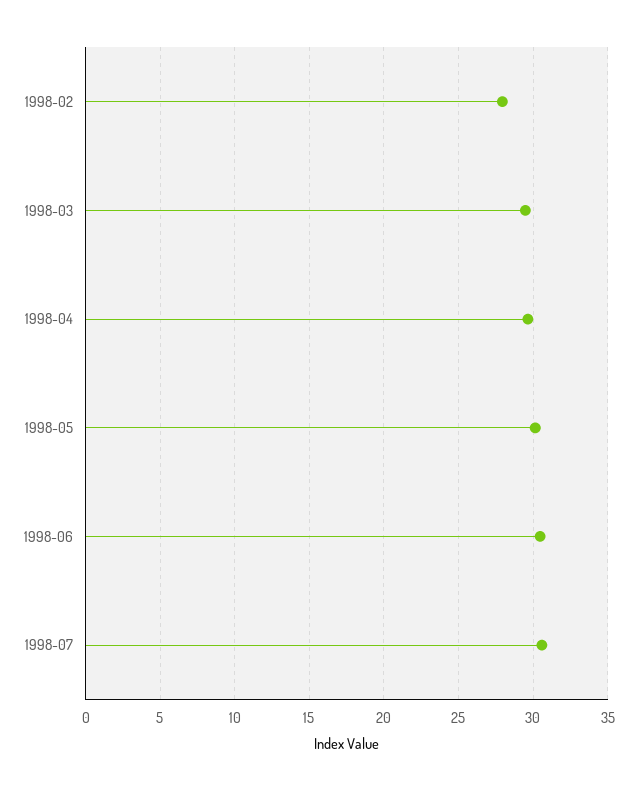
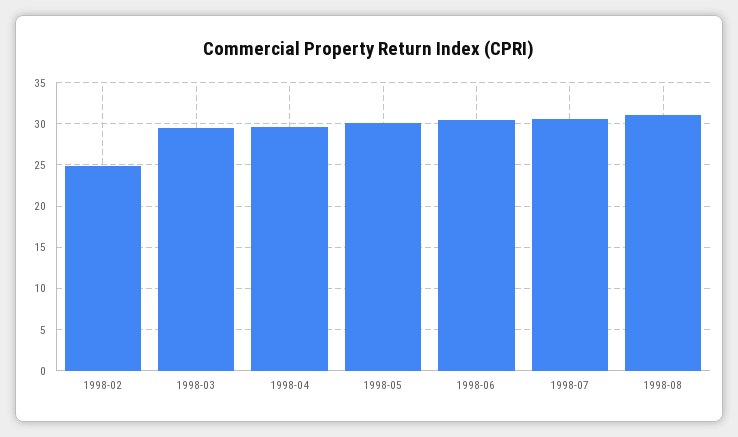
1998-02: 28 -> 25
1998-08: none -> 31

